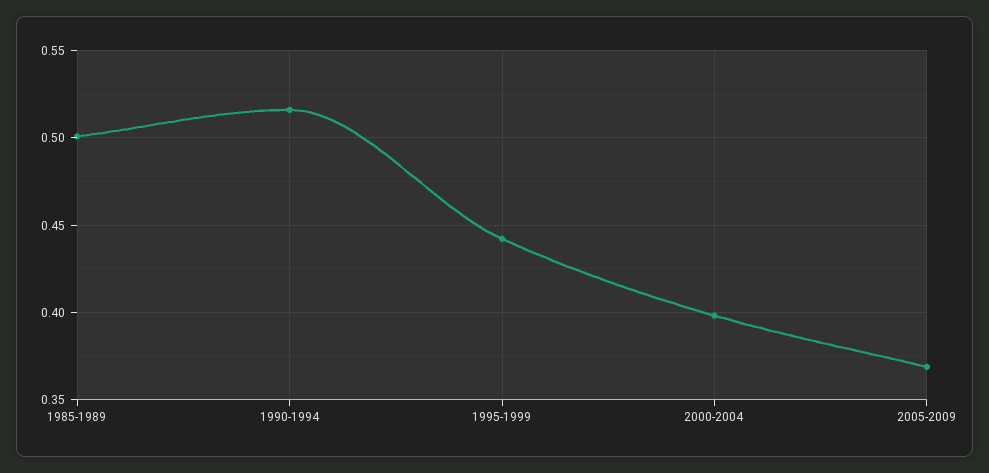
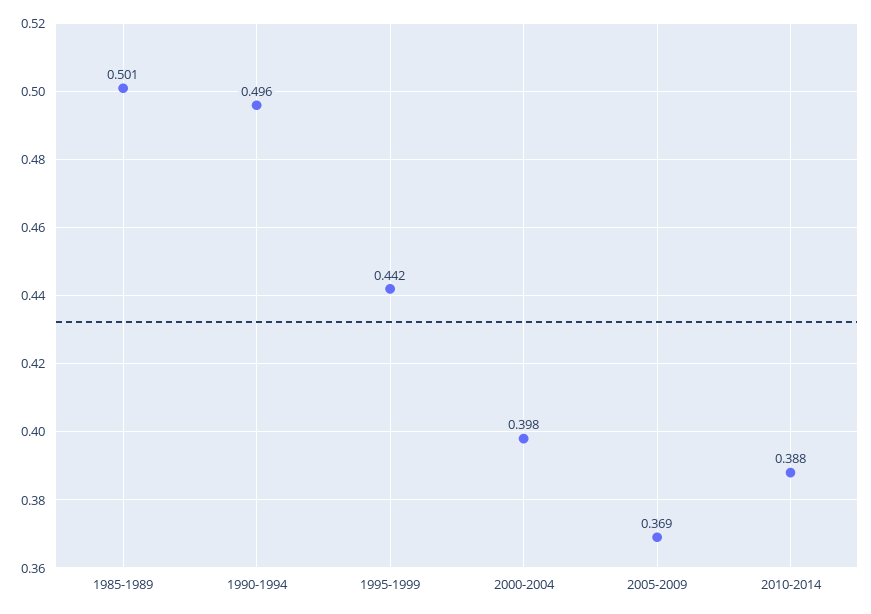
1990-1994: 0.515 -> 0.496
2010-2014: none -> 0.388

